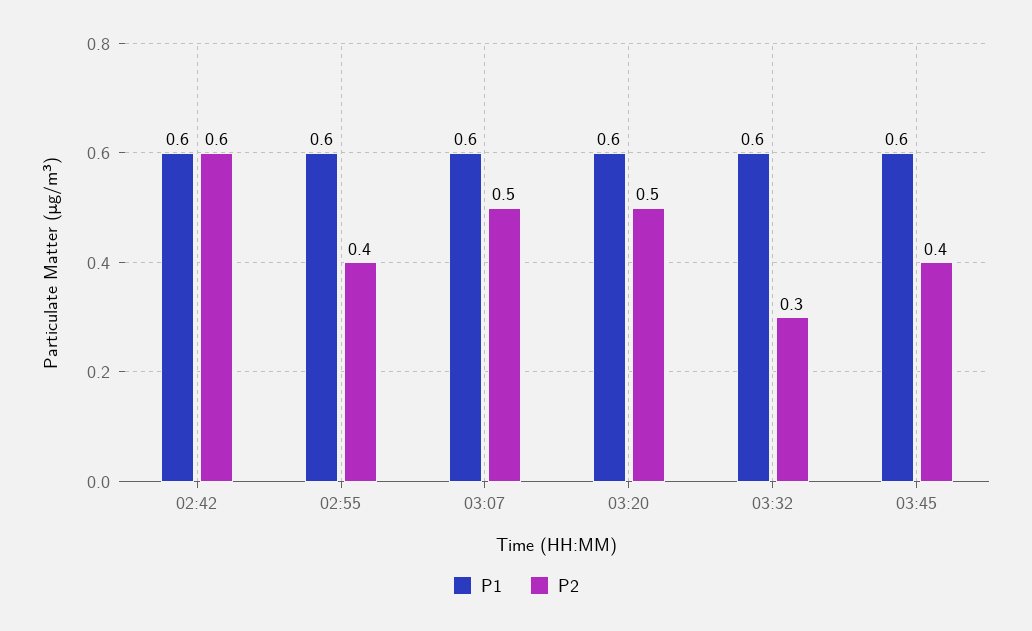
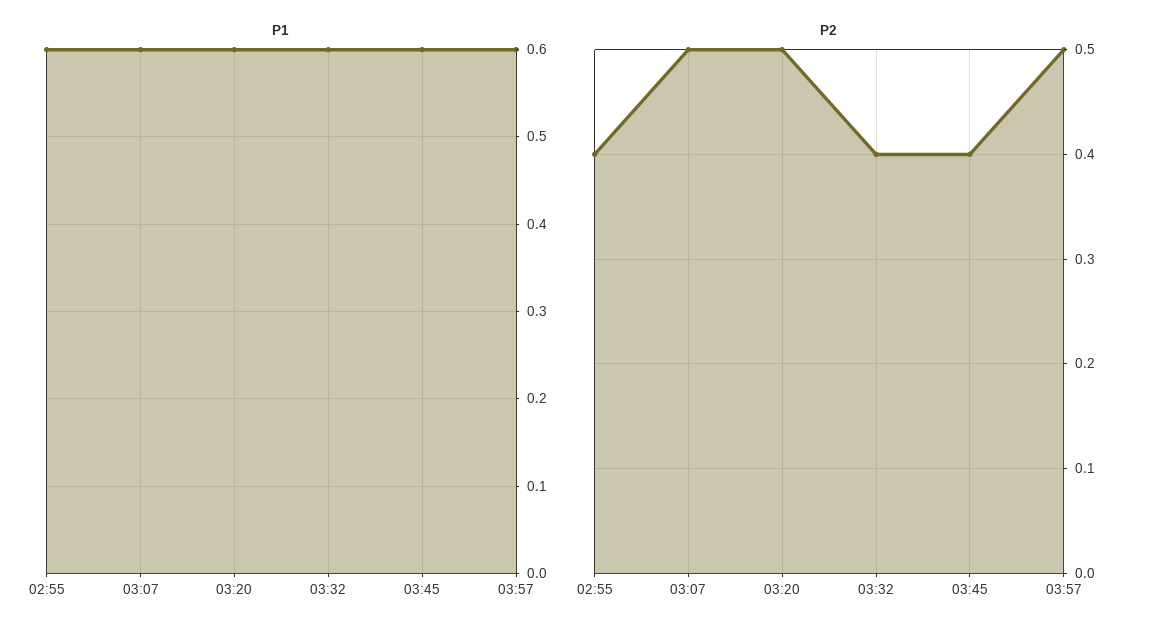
P1, 02:42: 0.6 -> none
P2, 02:42: 0.6 -> none
P2, 03:32: 0.3 -> 0.4
P1, 03:57: none -> 0.6
P2, 03:57: none -> 0.5

